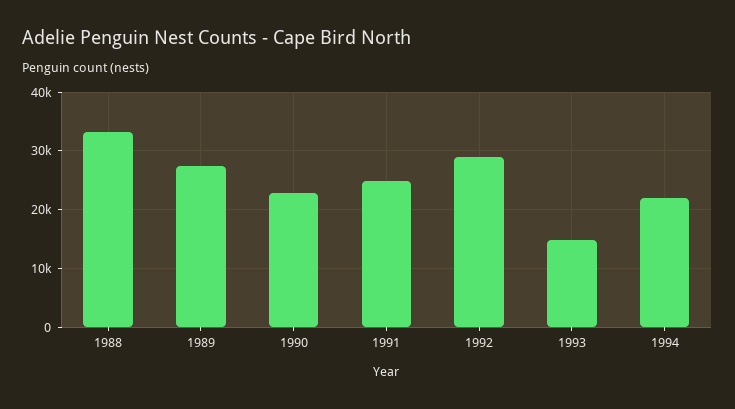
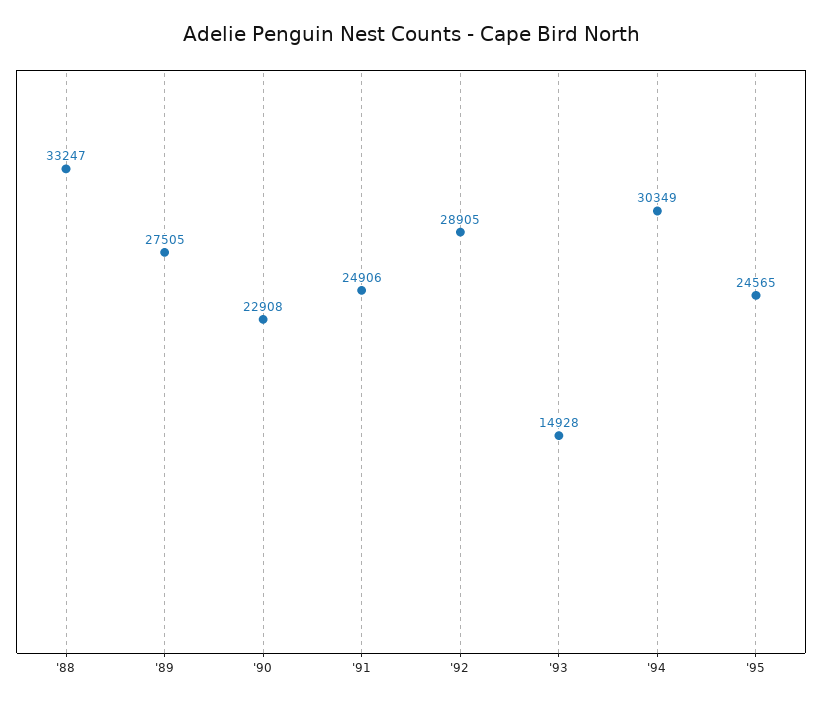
1994: 22000 -> 30349
'95: none -> 24565

